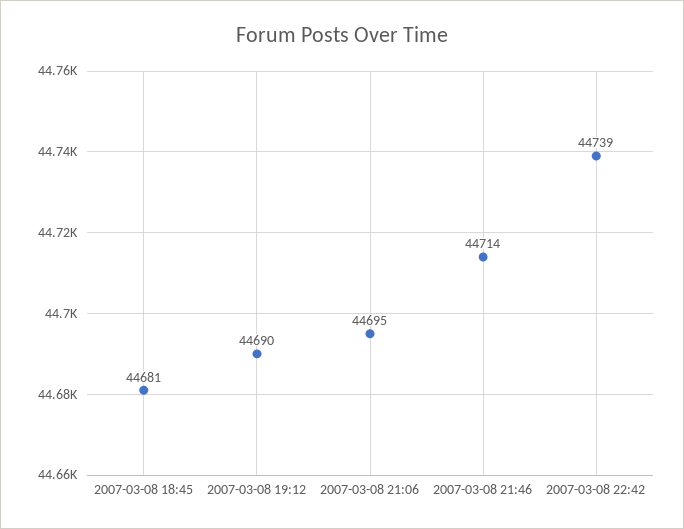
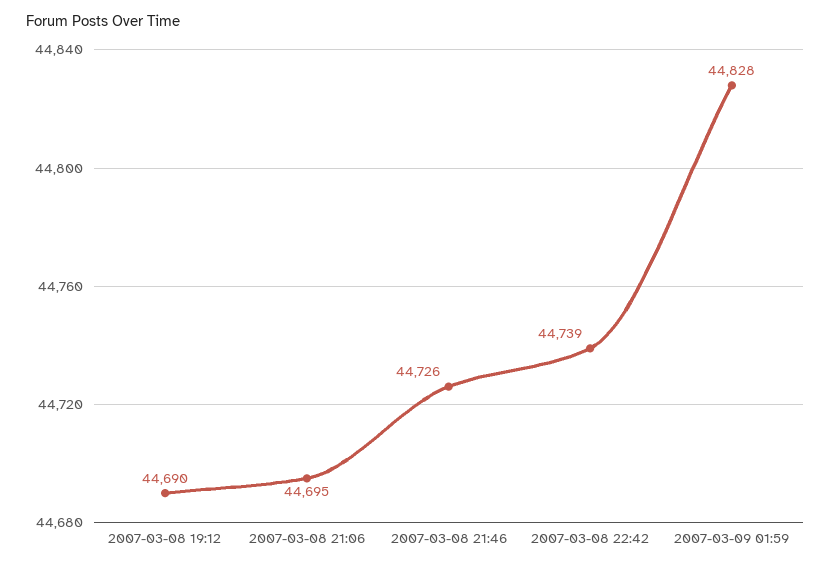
2007-03-08 18:45: 44681 -> none
2007-03-08 21:46: 44714 -> 44726
2007-03-09 01:59: none -> 44828

